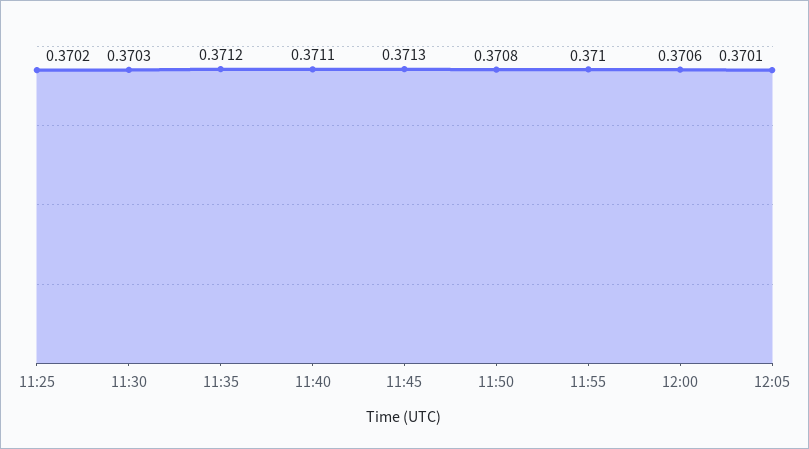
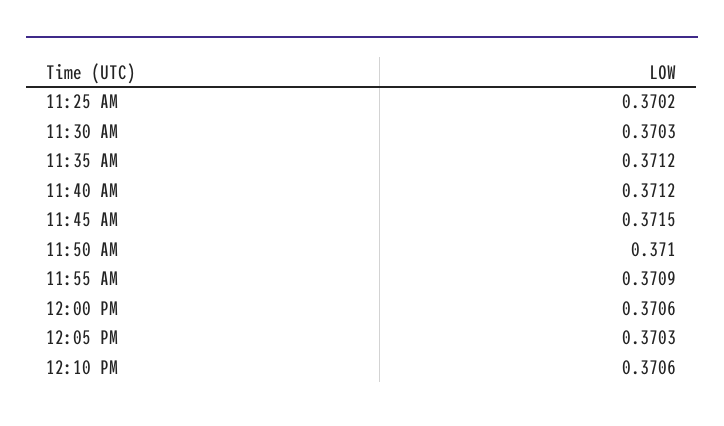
11:40: 0.3711 -> 0.3712
11:45: 0.3713 -> 0.3715
11:50: 0.3708 -> 0.371
11:55: 0.371 -> 0.3709
12:05: 0.3701 -> 0.3703
12:10 PM: none -> 0.3706

